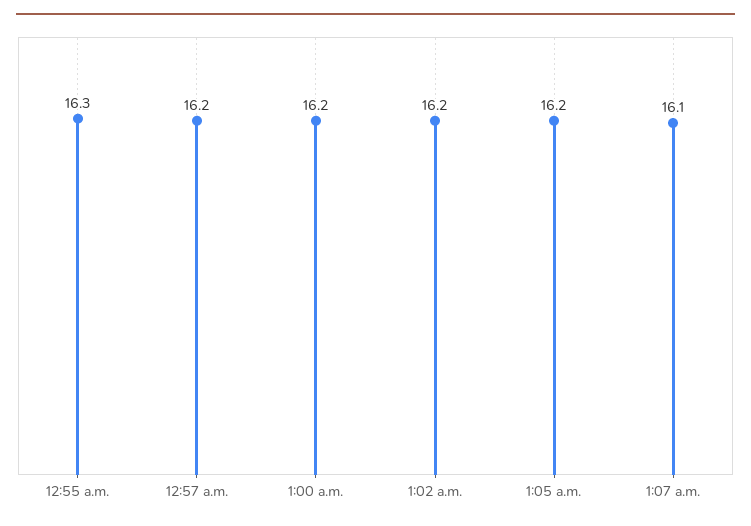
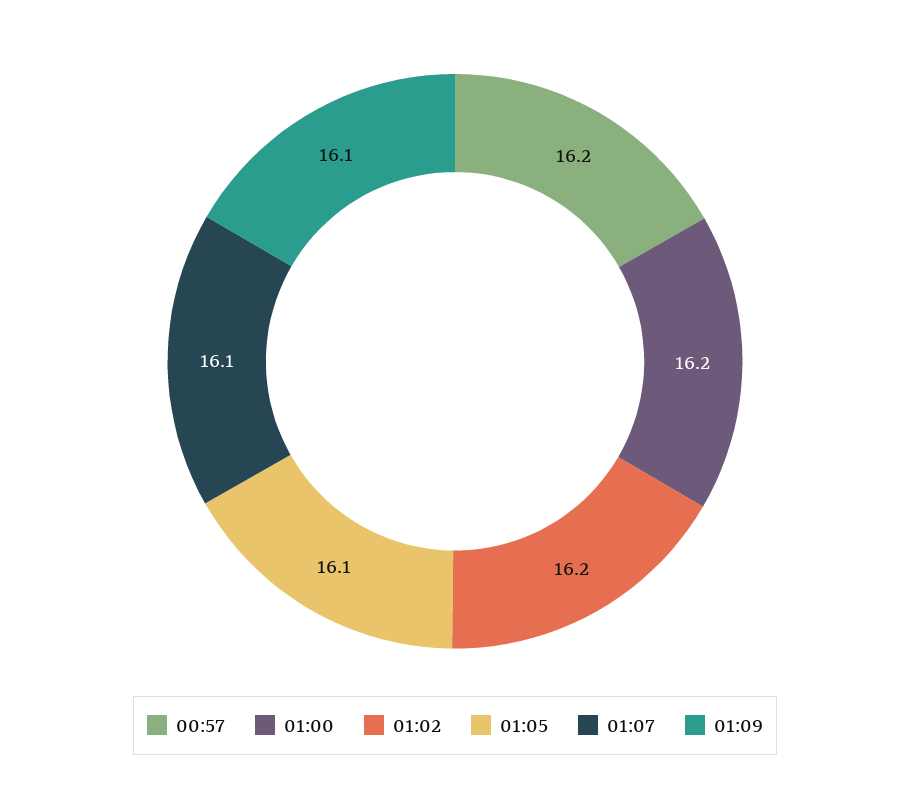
12:55 a.m.: 16.3 -> none
1:05 a.m.: 16.2 -> 16.1
01:09: none -> 16.1

